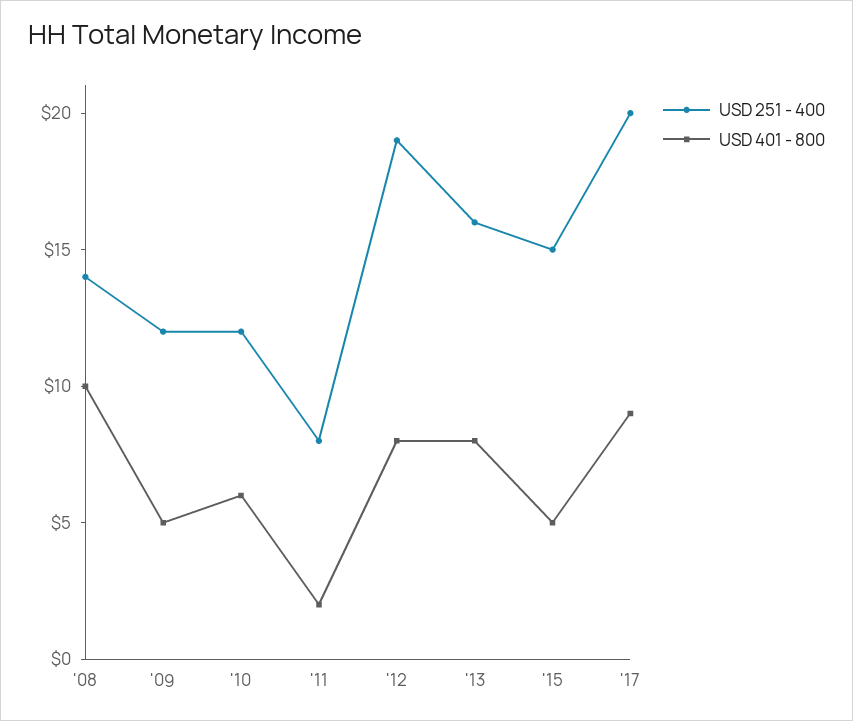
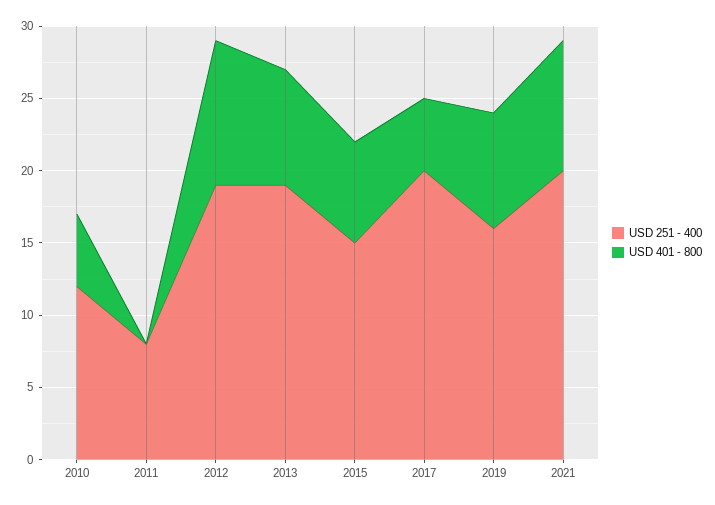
USD 251 - 400, '08: 14 -> none
USD 401 - 800, '08: 10 -> none
USD 251 - 400, '09: 12 -> none
USD 401 - 800, '09: 5 -> none
USD 401 - 800, '10: 6 -> 5
USD 401 - 800, '11: 2 -> 0
USD 401 - 800, '12: 8 -> 10
USD 251 - 400, '13: 16 -> 19
USD 401 - 800, '15: 5 -> 7
USD 401 - 800, '17: 9 -> 5
USD 251 - 400, 2019: none -> 16
USD 401 - 800, 2019: none -> 8
USD 251 - 400, 2021: none -> 20
USD 401 - 800, 2021: none -> 9

